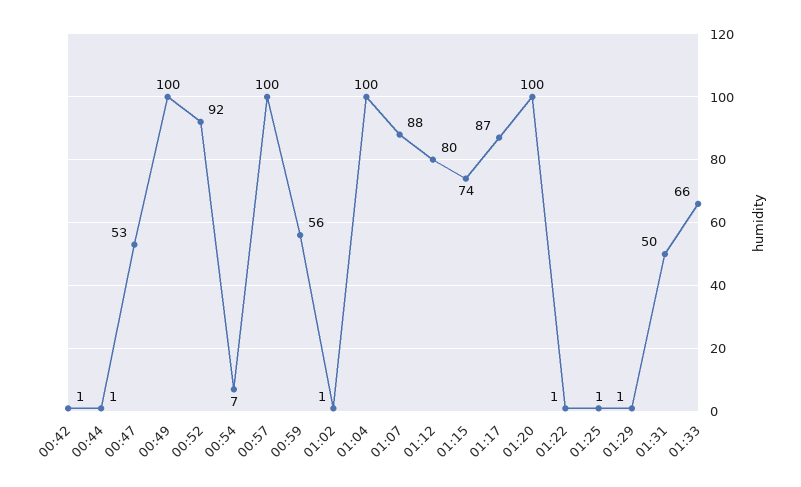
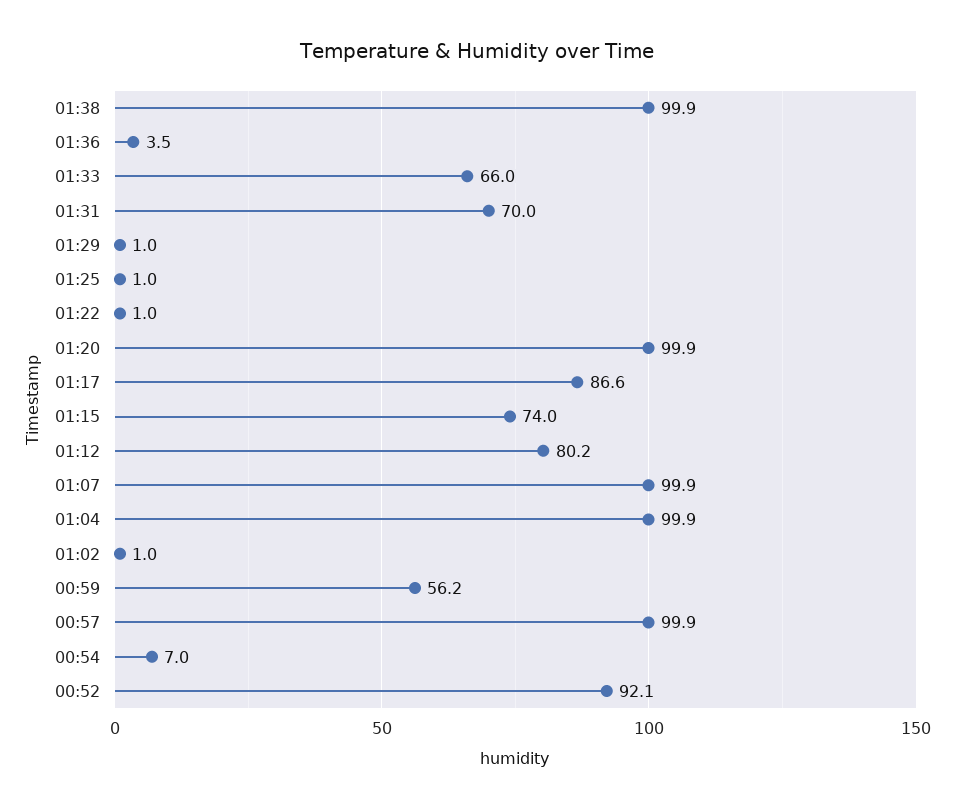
00:42: 1 -> none
00:44: 1 -> none
00:47: 53 -> none
00:49: 100 -> none
01:07: 88 -> 99.9
01:31: 50 -> 70
01:38: none -> 99.9
01:36: none -> 3.5

